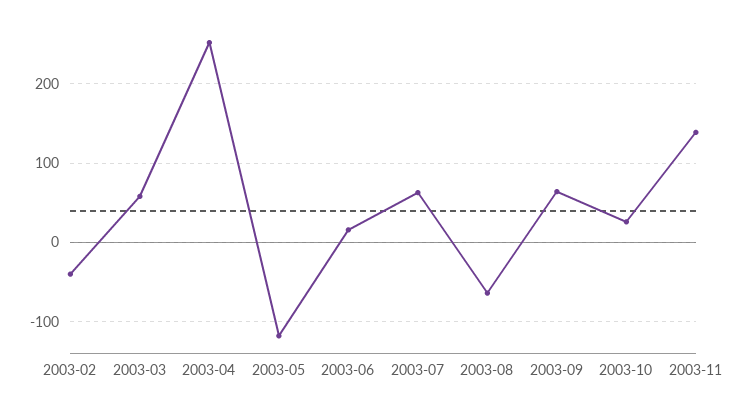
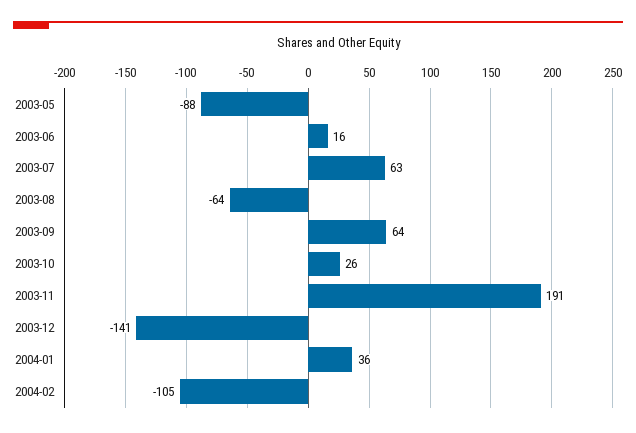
2003-02: -40 -> none
2003-03: 60 -> none
2003-04: 250 -> none
2003-05: -120 -> -88
2003-11: 140 -> 191
2003-12: none -> -141
2004-01: none -> 36
2004-02: none -> -105

